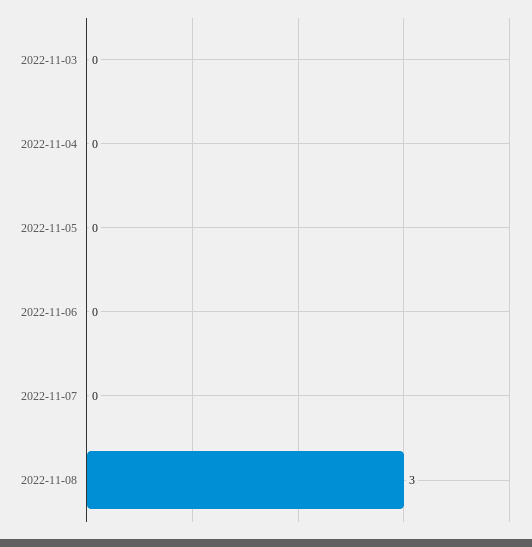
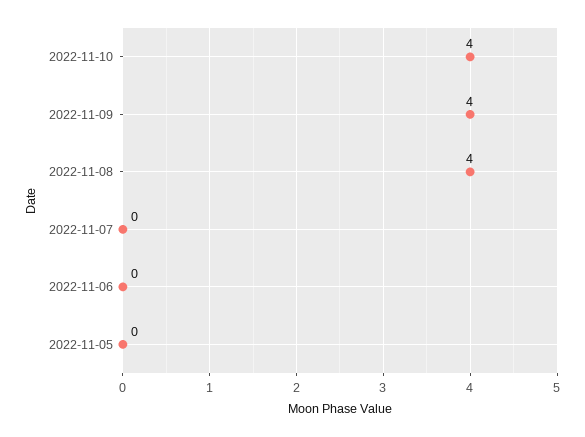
2022-11-03: 0 -> none
2022-11-04: 0 -> none
2022-11-08: 3 -> 4
2022-11-10: none -> 4
2022-11-09: none -> 4

